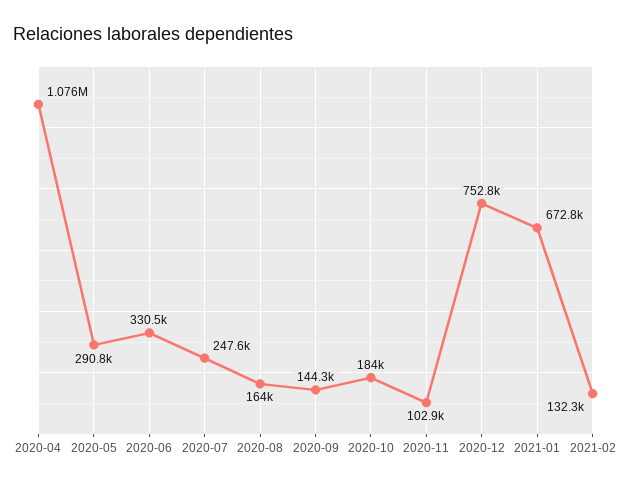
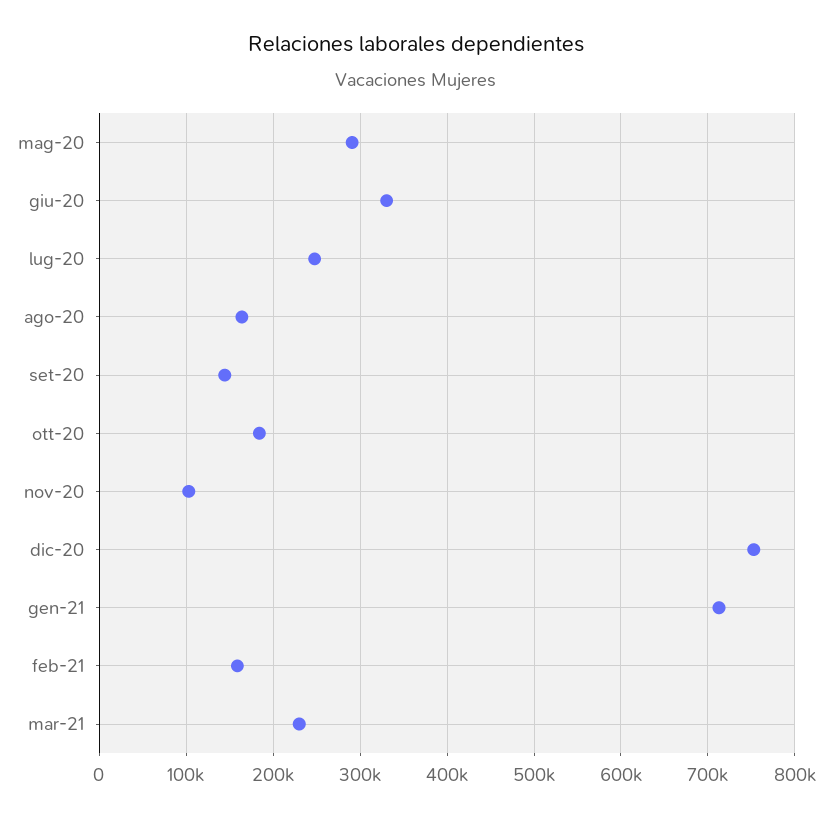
2020-04: 1076000 -> none
2021-01: 672800 -> 710000
2021-02: 132300 -> 160000
mar-21: none -> 230000

